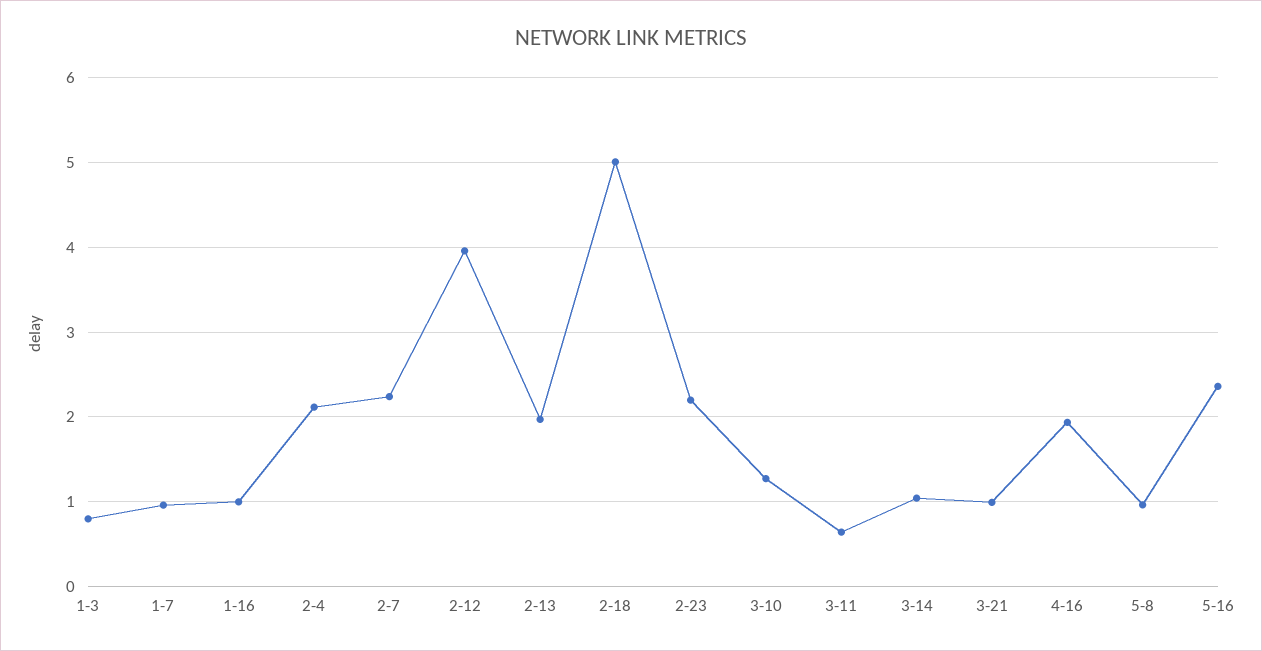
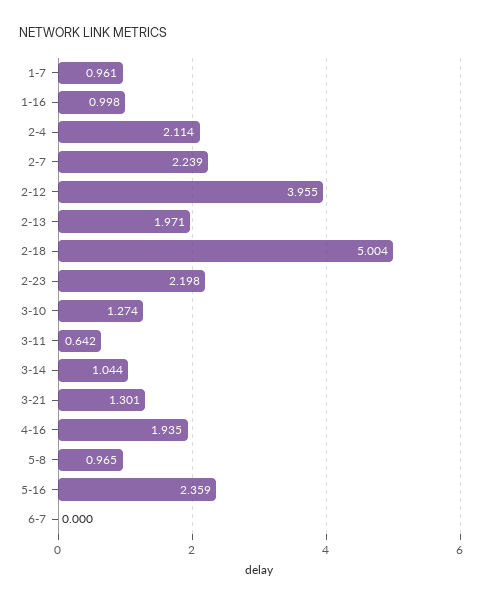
1-3: 0.8 -> none
3-21: 1 -> 1.301
6-7: none -> 0

